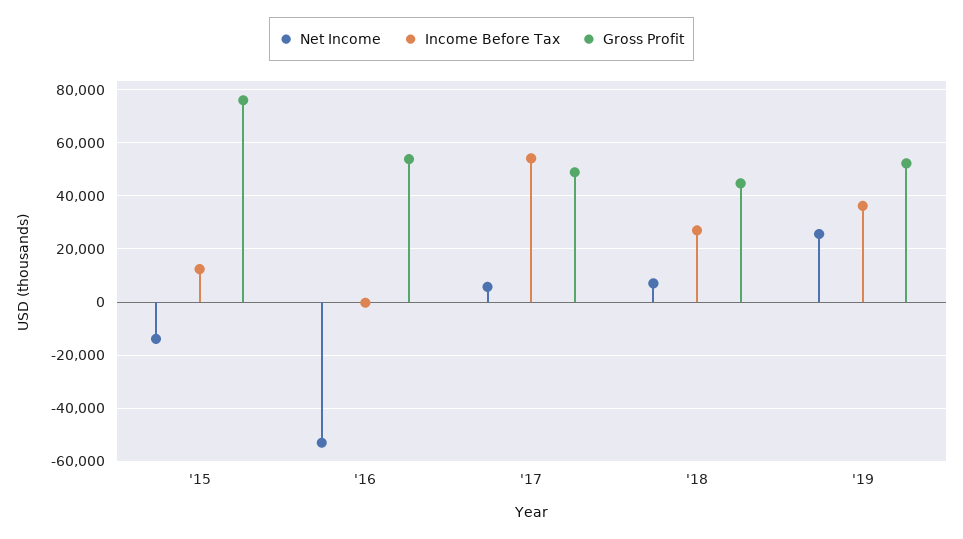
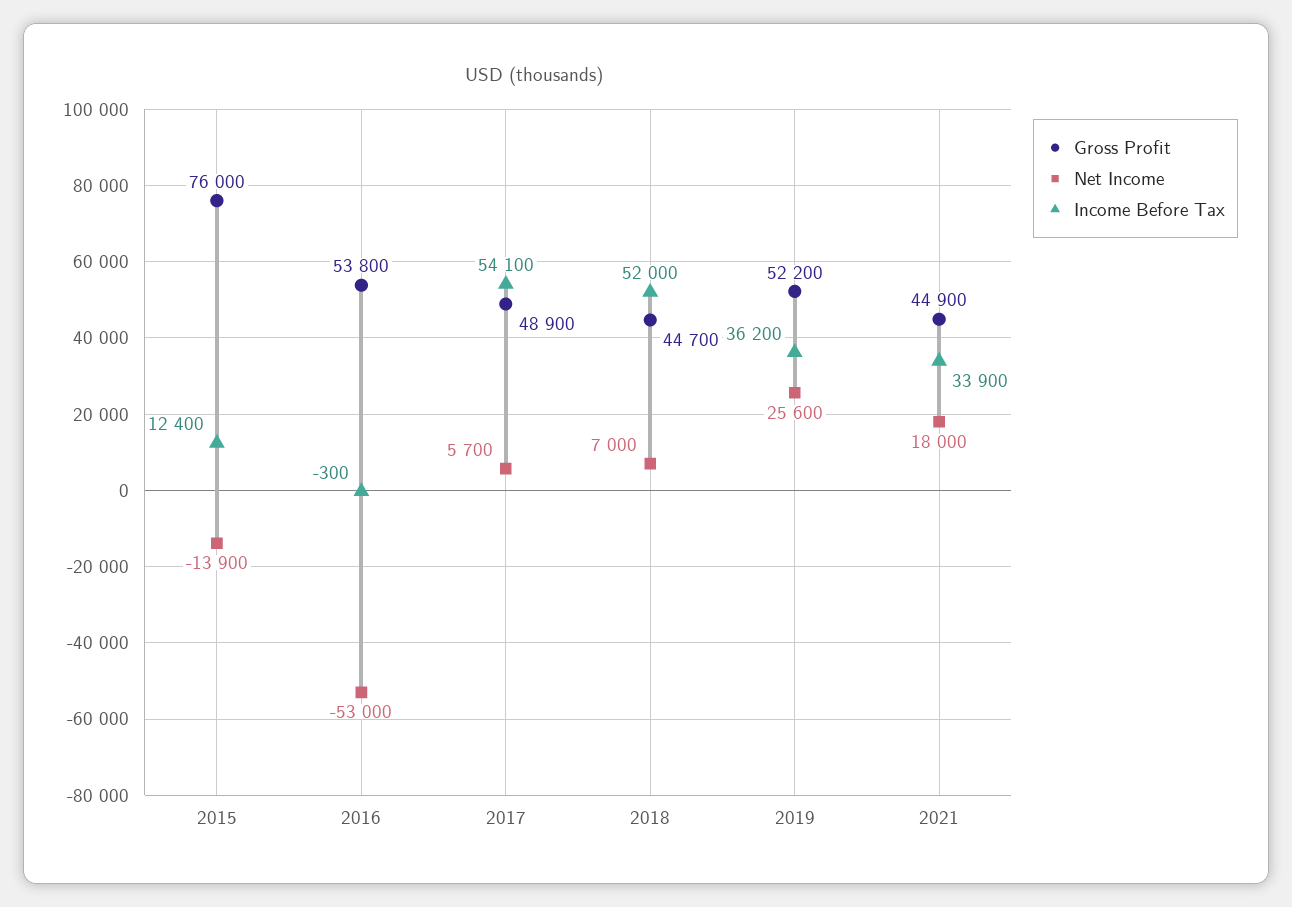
Income Before Tax, '18: 27500 -> 52000
Gross Profit, 2021: none -> 44900
Net Income, 2021: none -> 18000
Income Before Tax, 2021: none -> 33900

